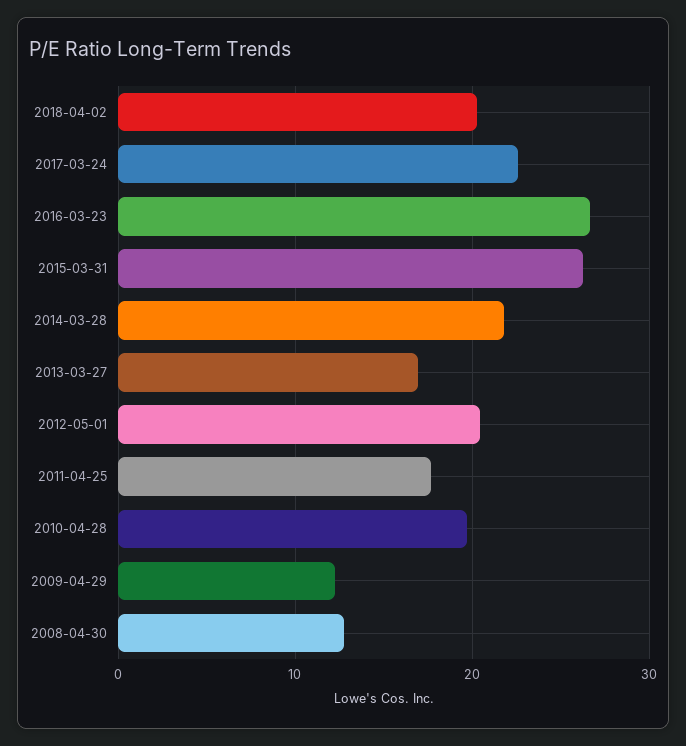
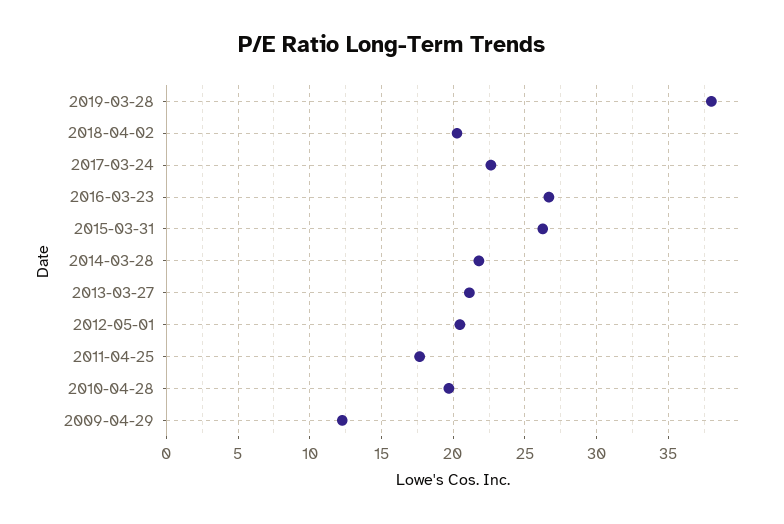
2013-03-27: 17 -> 21
2008-04-30: 13 -> none
2019-03-28: none -> 38

